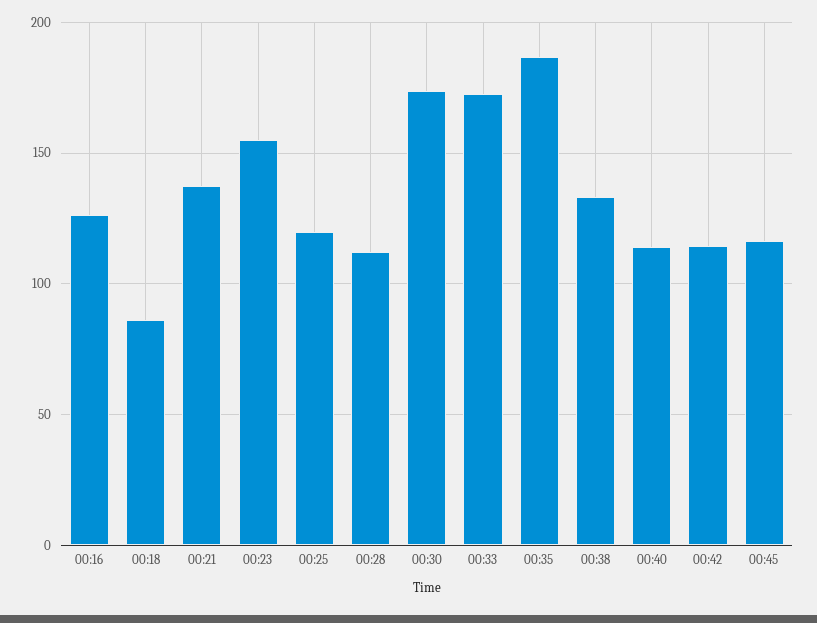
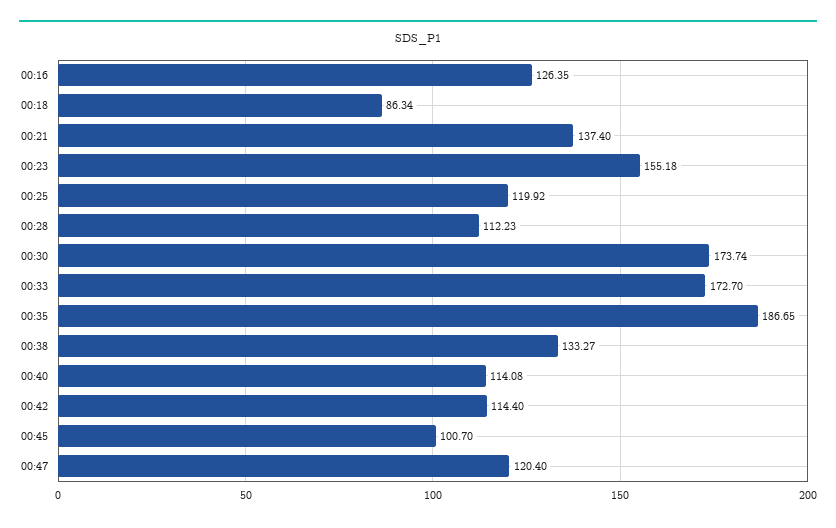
00:45: 115 -> 100.7
00:47: none -> 120.4

